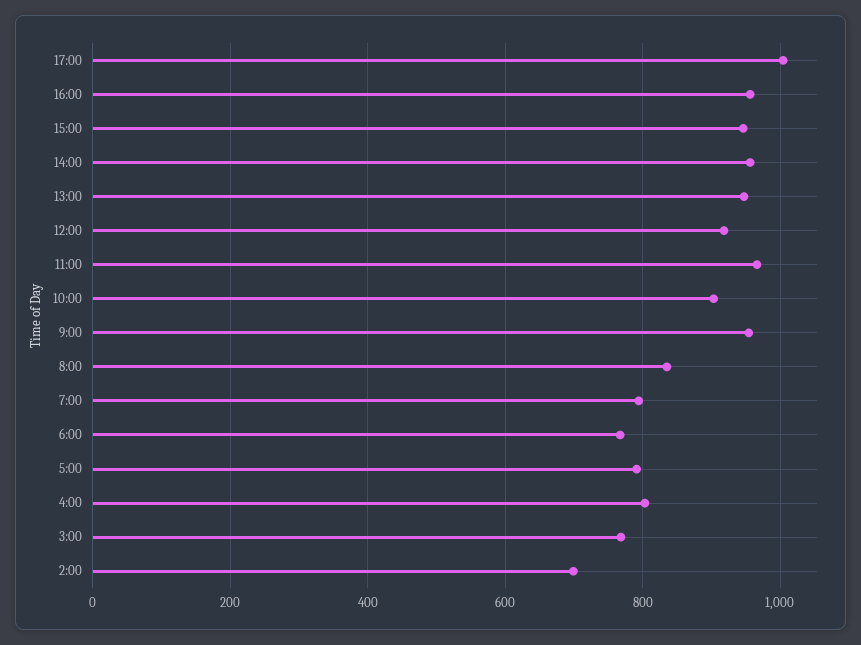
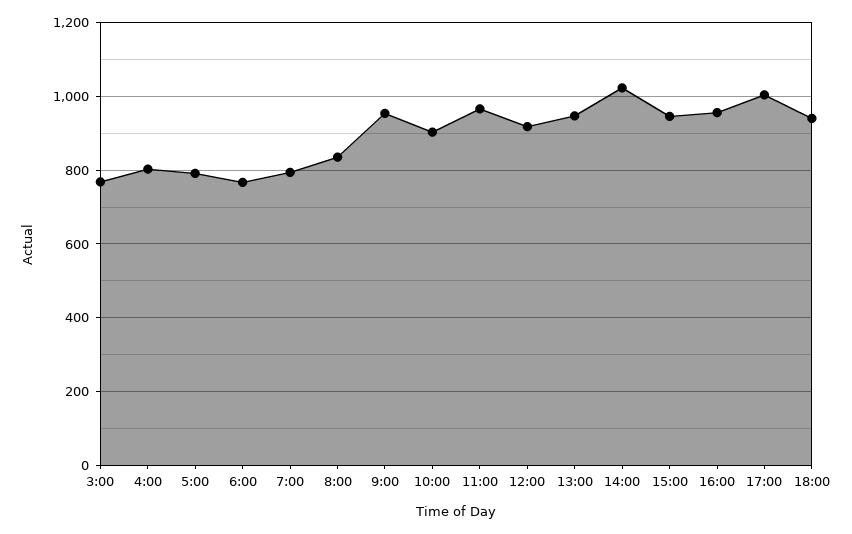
14:00: 960 -> 1020
2:00: 700 -> none
18:00: none -> 940

